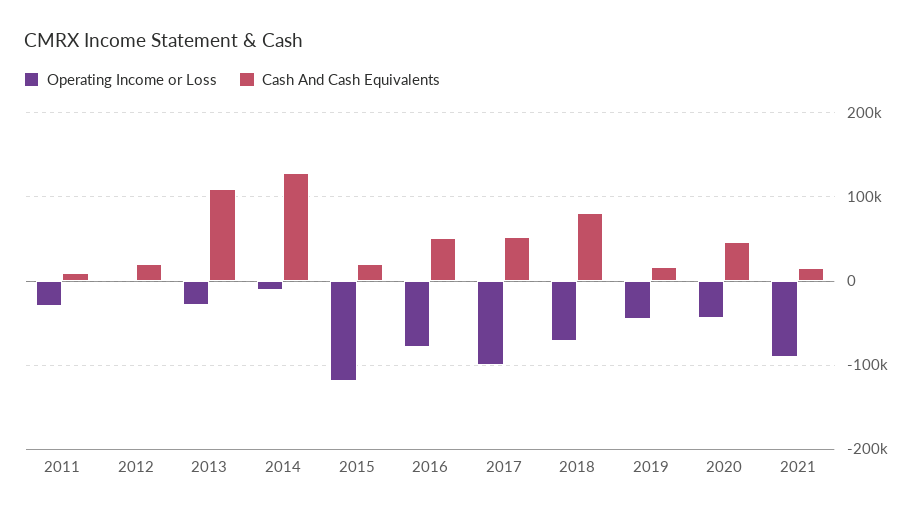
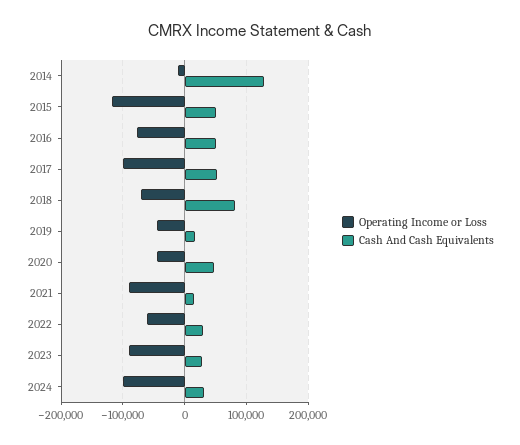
Operating Income or Loss, 2011: -30000 -> none
Cash And Cash Equivalents, 2011: 10000 -> none
Operating Income or Loss, 2012: 0 -> none
Cash And Cash Equivalents, 2012: 20000 -> none
Operating Income or Loss, 2013: -30000 -> none
Cash And Cash Equivalents, 2013: 110000 -> none
Cash And Cash Equivalents, 2015: 20000 -> 50000
Operating Income or Loss, 2022: none -> -60000
Cash And Cash Equivalents, 2022: none -> 30000
Operating Income or Loss, 2023: none -> -90000
Cash And Cash Equivalents, 2023: none -> 30000
Operating Income or Loss, 2024: none -> -100000
Cash And Cash Equivalents, 2024: none -> 30000

